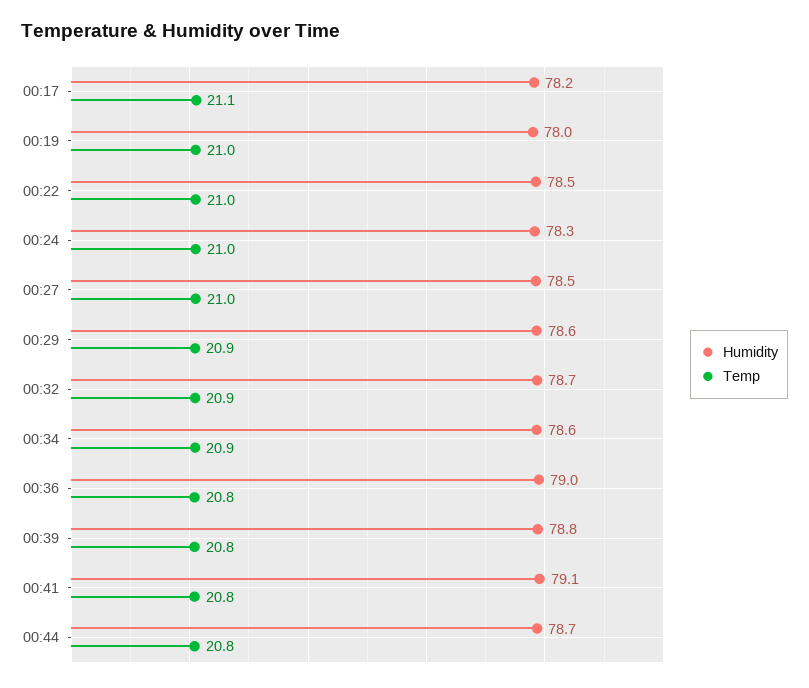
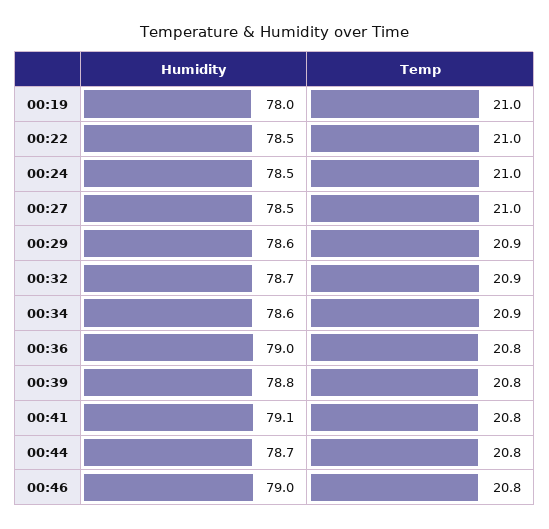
Humidity, 00:17: 78.2 -> none
Temp, 00:17: 21.1 -> none
Humidity, 00:24: 78.3 -> 78.5
Humidity, 00:46: none -> 79
Temp, 00:46: none -> 20.8

